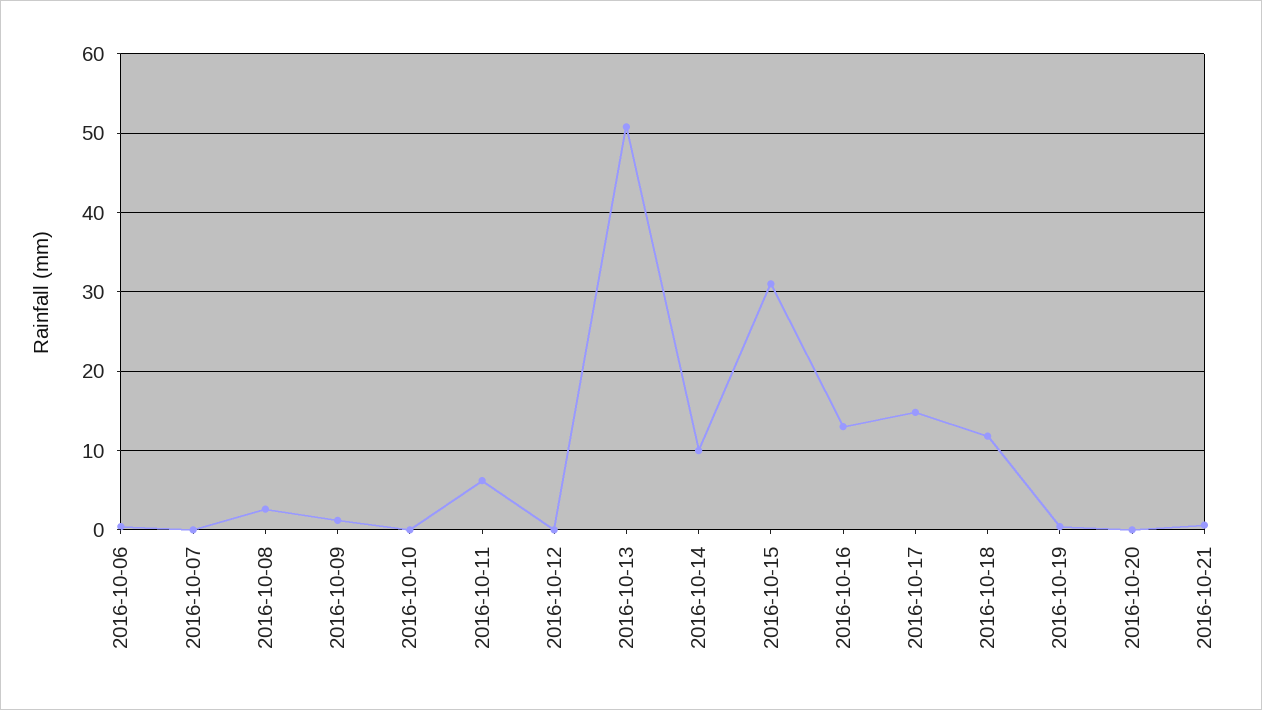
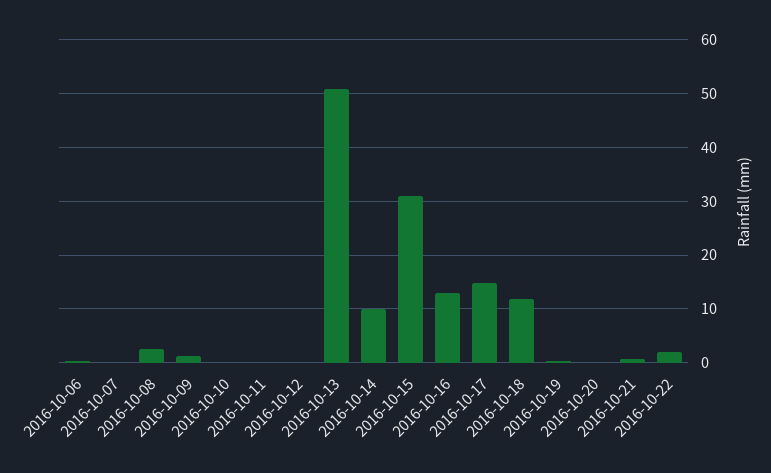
2016-10-11: 6 -> 0
2016-10-22: none -> 2

